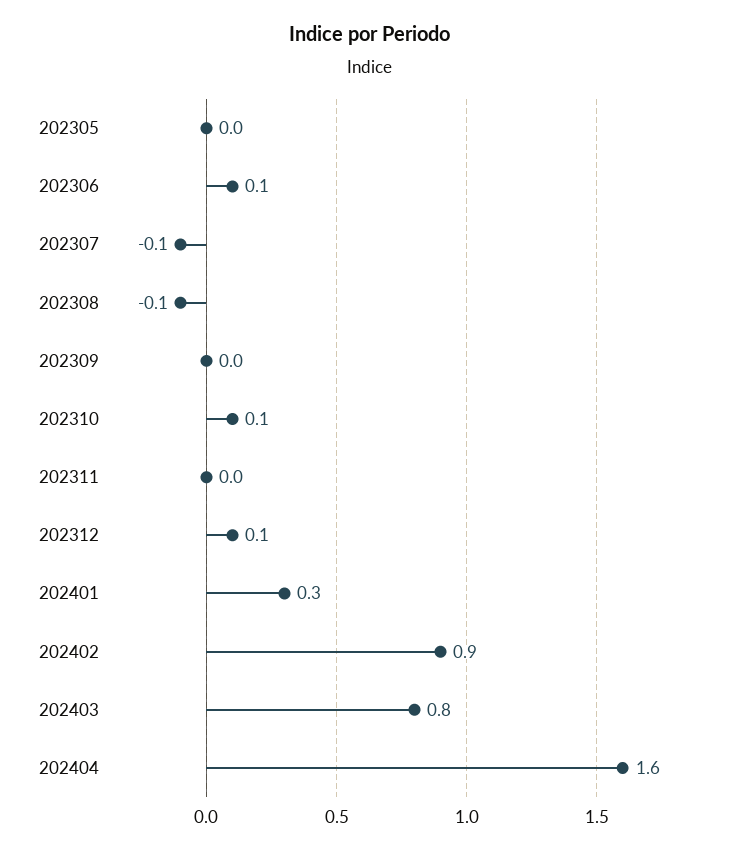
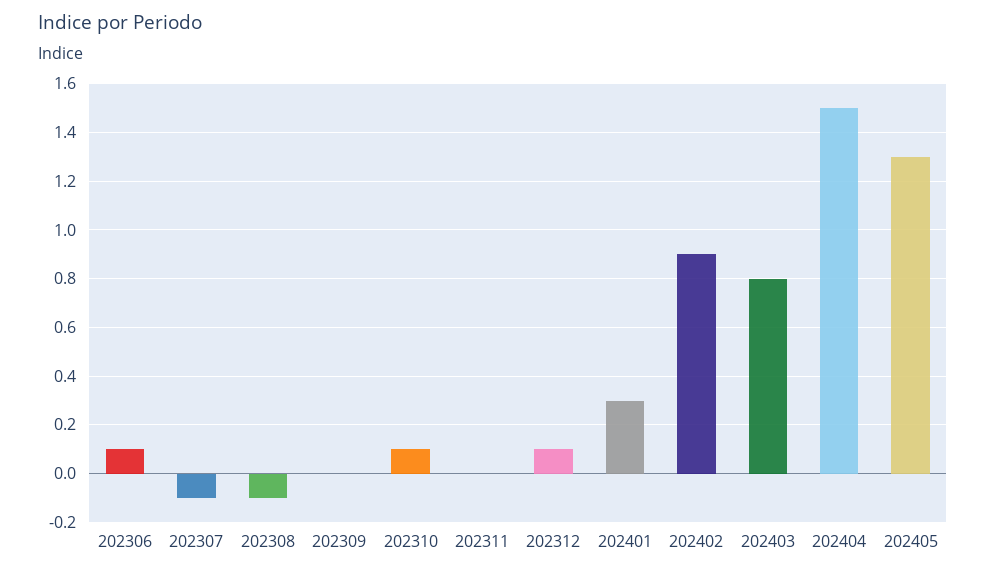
202305: 0 -> none
202404: 1.6 -> 1.5
202405: none -> 1.3

